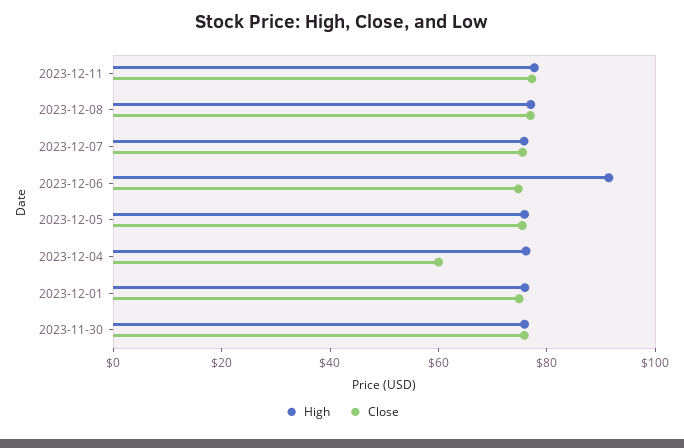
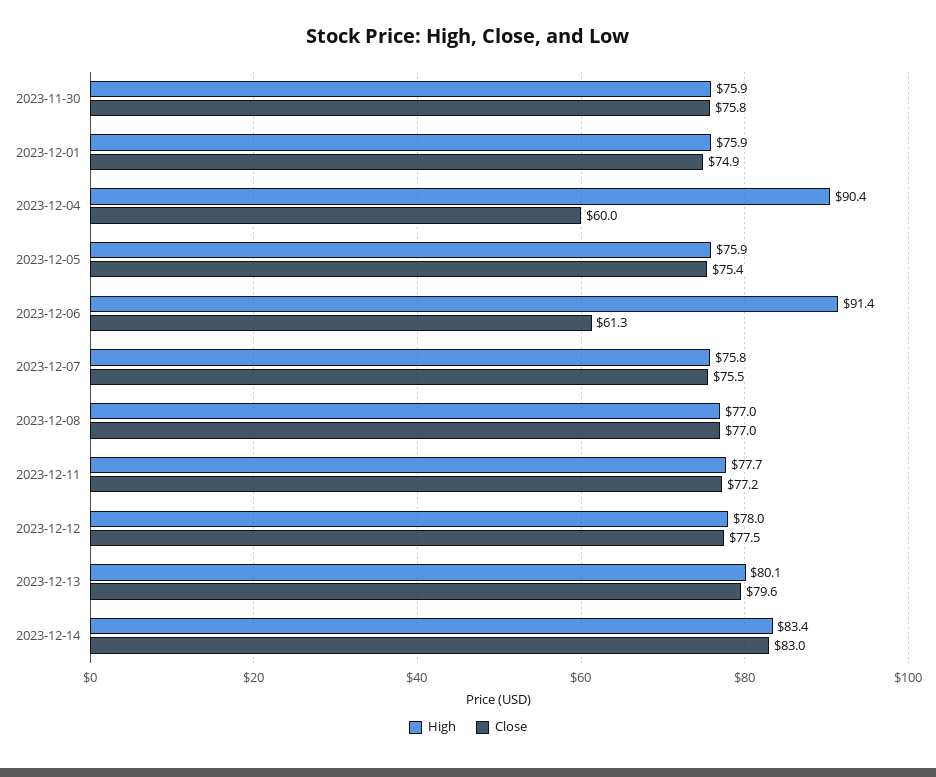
Close, 2023-12-06: 75 -> 61.3
High, 2023-12-04: 75 -> 90.4
High, 2023-12-12: none -> 78
Close, 2023-12-12: none -> 77.5
High, 2023-12-13: none -> 80.1
Close, 2023-12-13: none -> 79.6
High, 2023-12-14: none -> 83.4
Close, 2023-12-14: none -> 83

